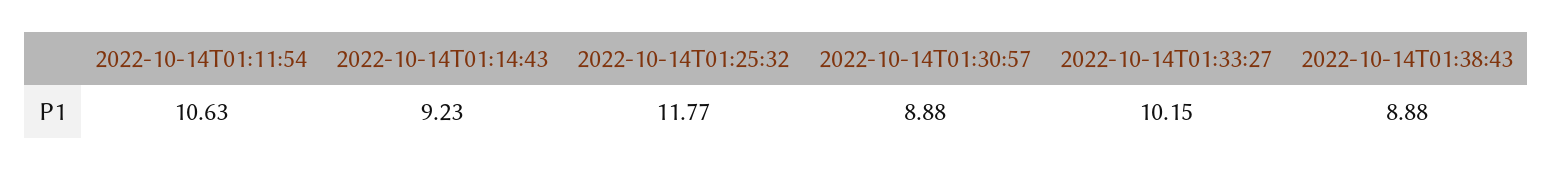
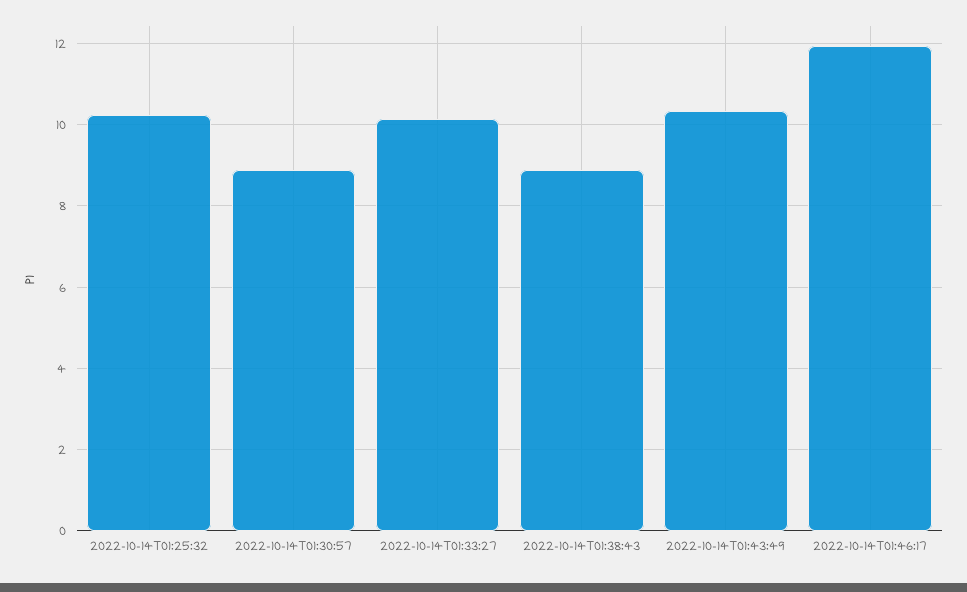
2022-10-14T01:11:54: 10.63 -> none
2022-10-14T01:14:43: 9.23 -> none
2022-10-14T01:25:32: 11.77 -> 10.2
2022-10-14T01:43:49: none -> 10.4
2022-10-14T01:46:17: none -> 12

